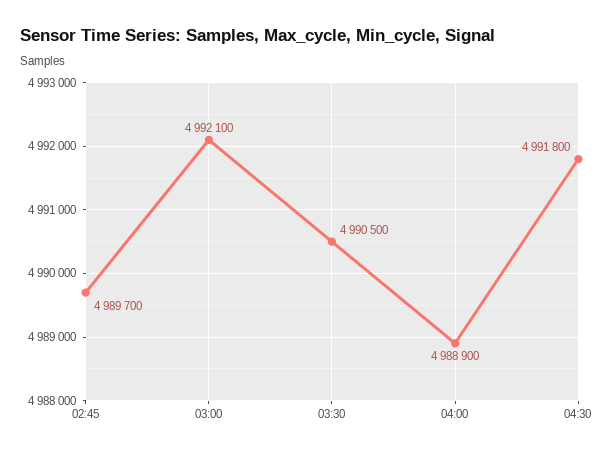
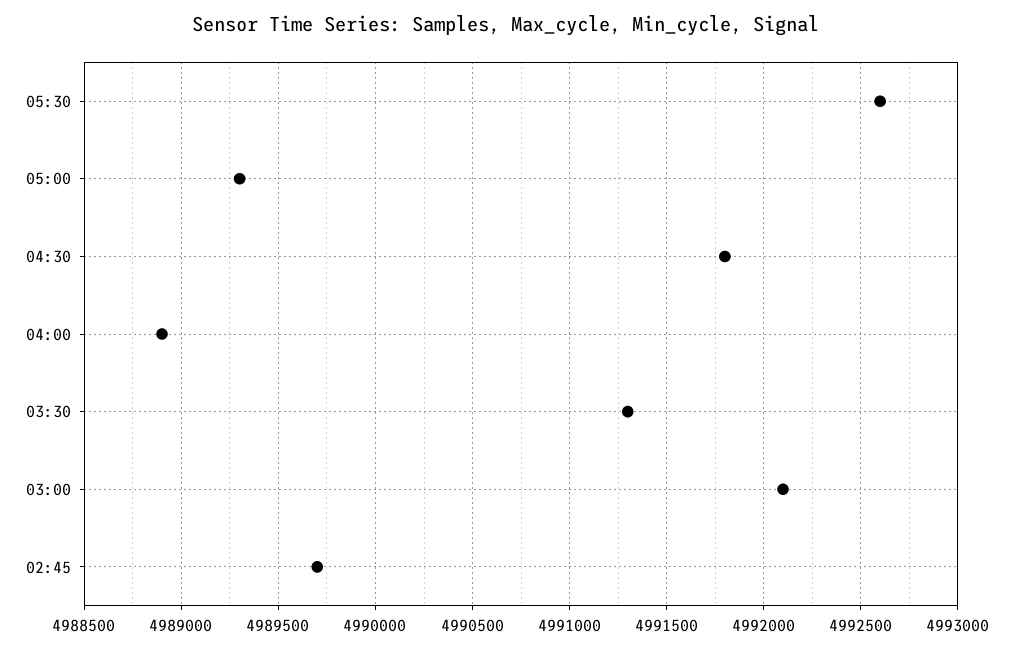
03:30: 4990500 -> 4991300
05:30: none -> 4992600
05:00: none -> 4989300

